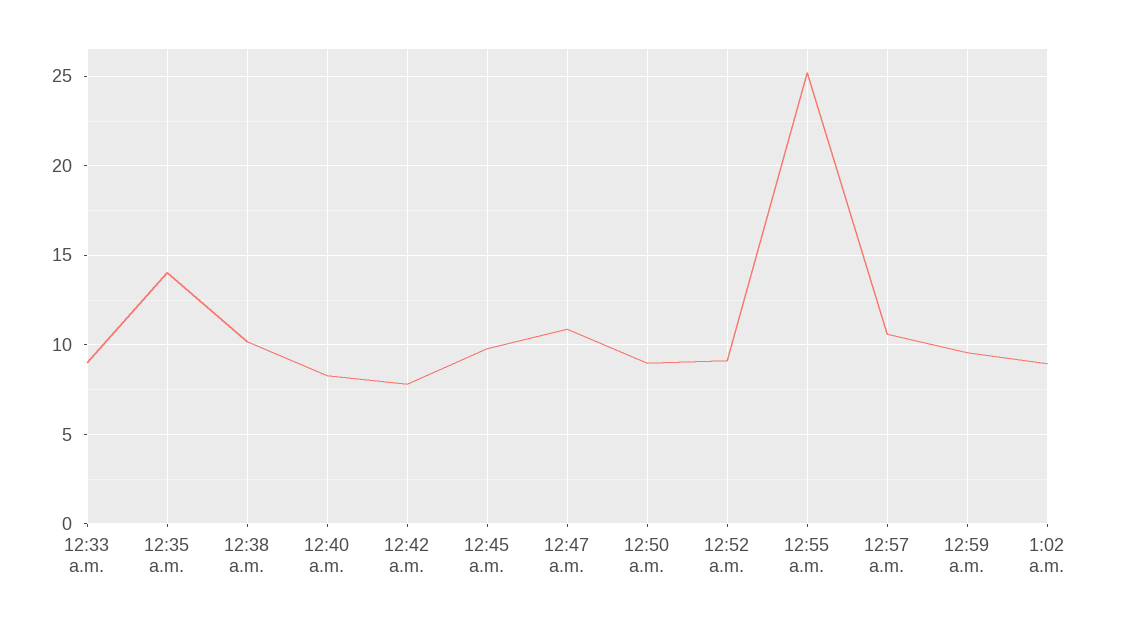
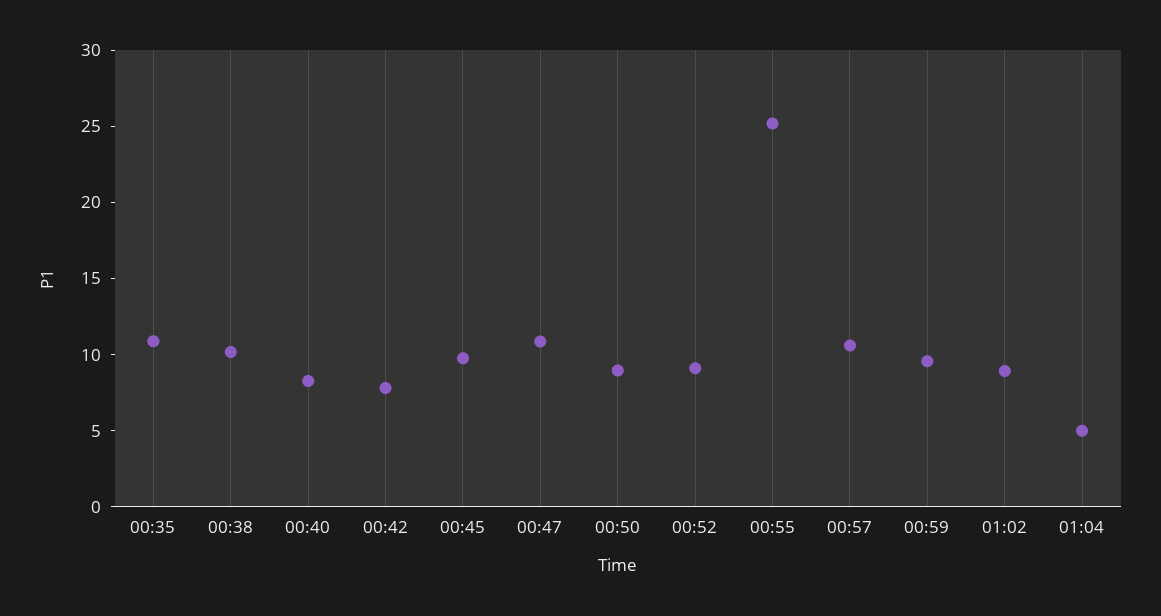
12:33 a.m.: 9 -> none
12:35 a.m.: 14 -> 11
01:04: none -> 5

